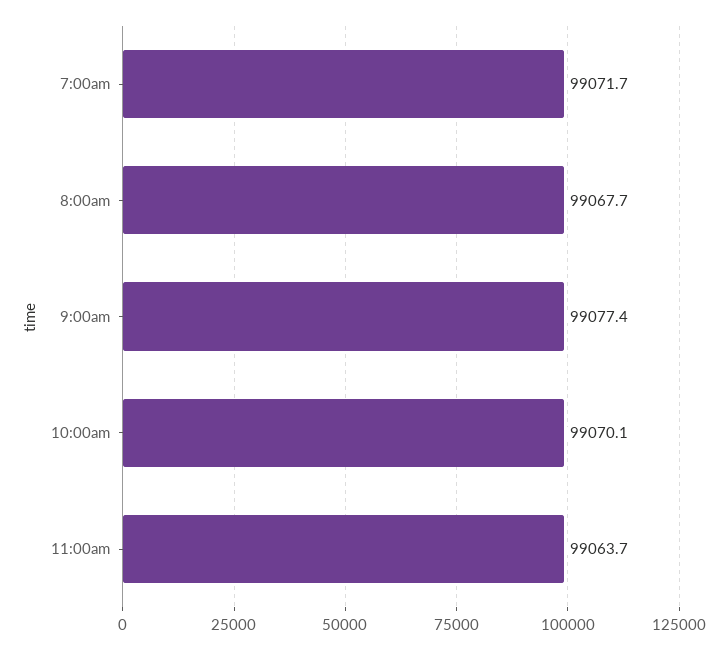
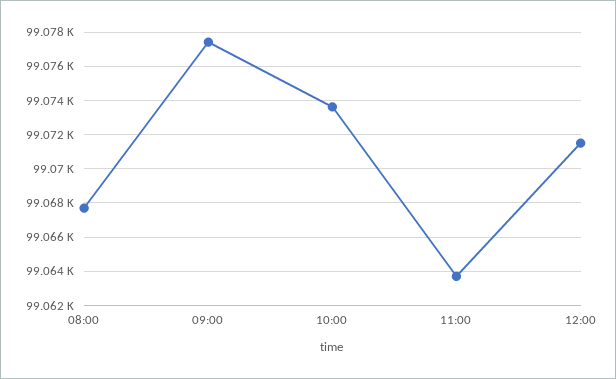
7:00am: 99071.7 -> none
10:00am: 99070.1 -> 99073.5
12:00: none -> 99071.5

